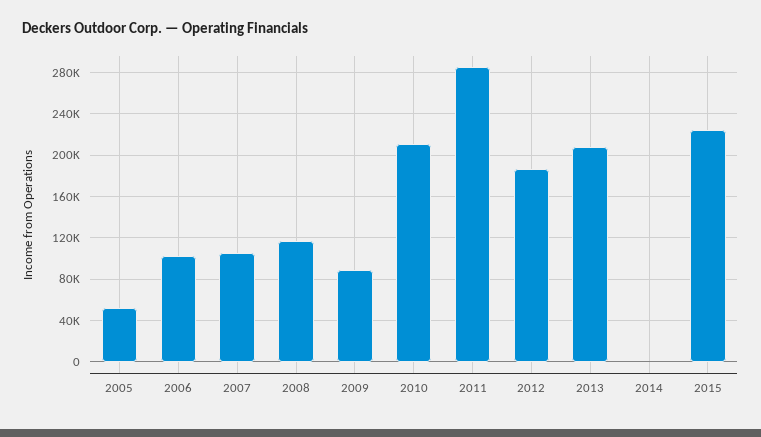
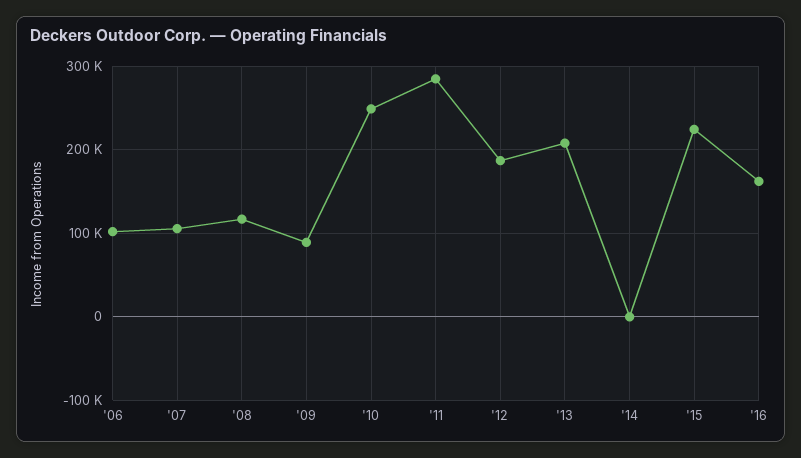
2005: 50000 -> none
2010: 210000 -> 250000
'16: none -> 160000

